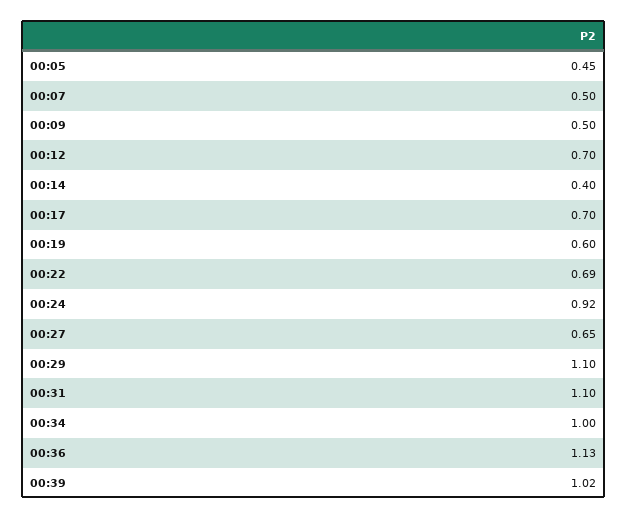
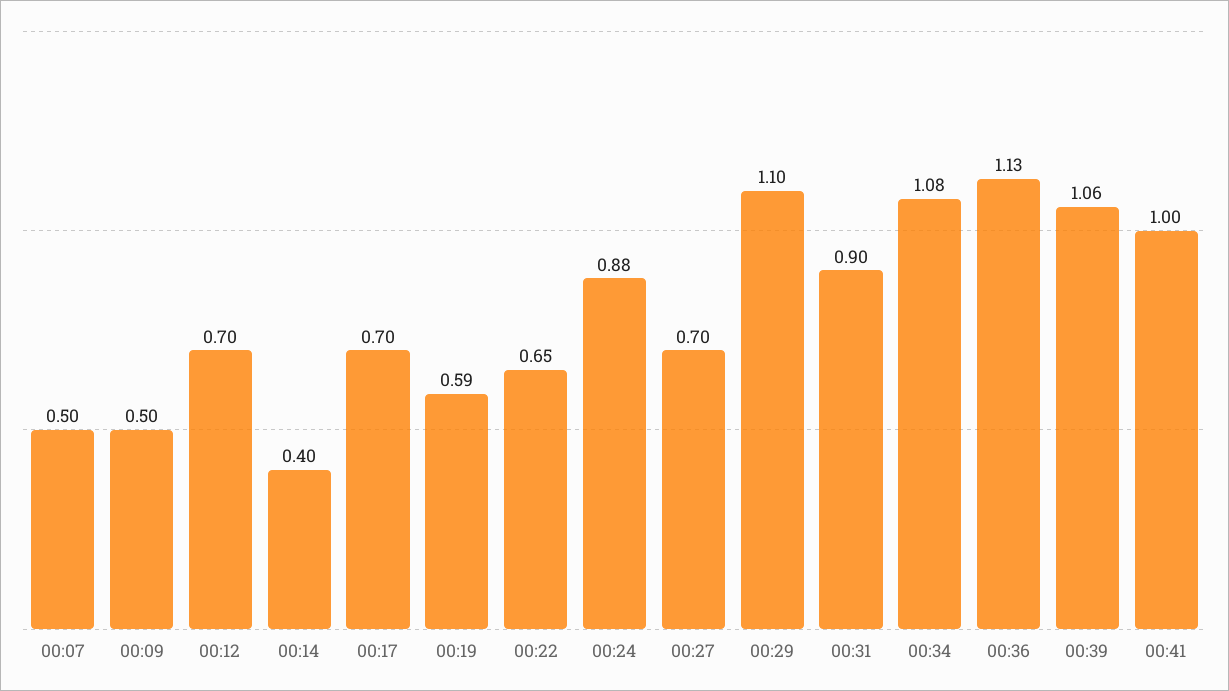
00:05: 0.45 -> none
00:19: 0.6 -> 0.59
00:22: 0.69 -> 0.65
00:24: 0.92 -> 0.88
00:27: 0.65 -> 0.7
00:31: 1.1 -> 0.9
00:34: 1 -> 1.08
00:39: 1.02 -> 1.06
00:41: none -> 1

